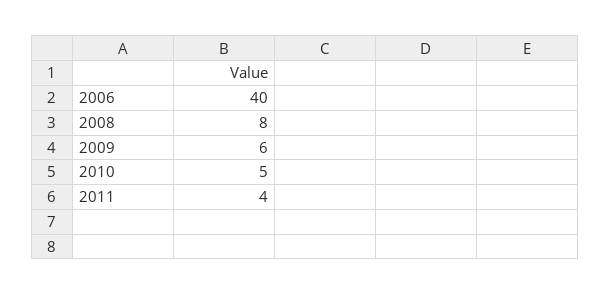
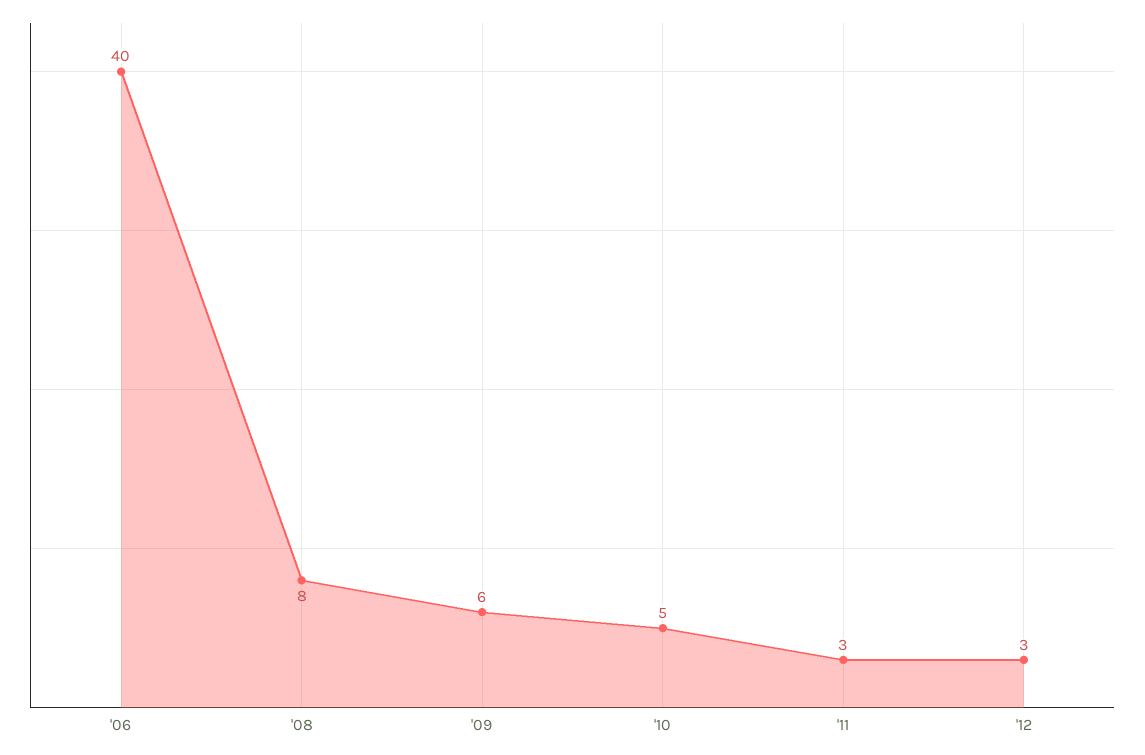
2011: 4 -> 3
'12: none -> 3

